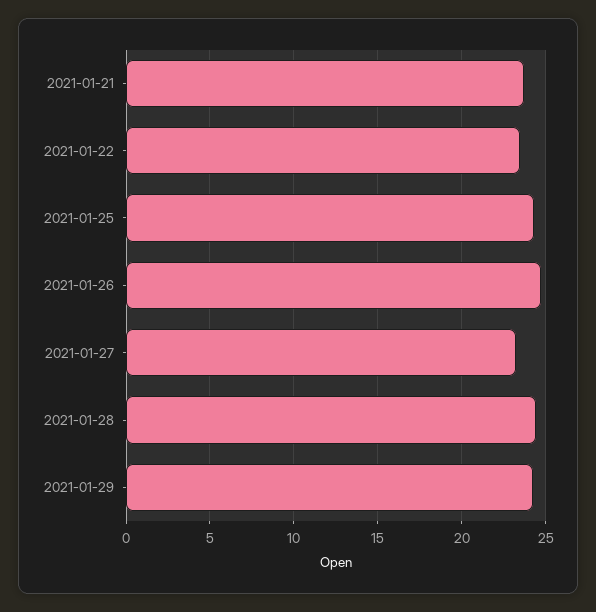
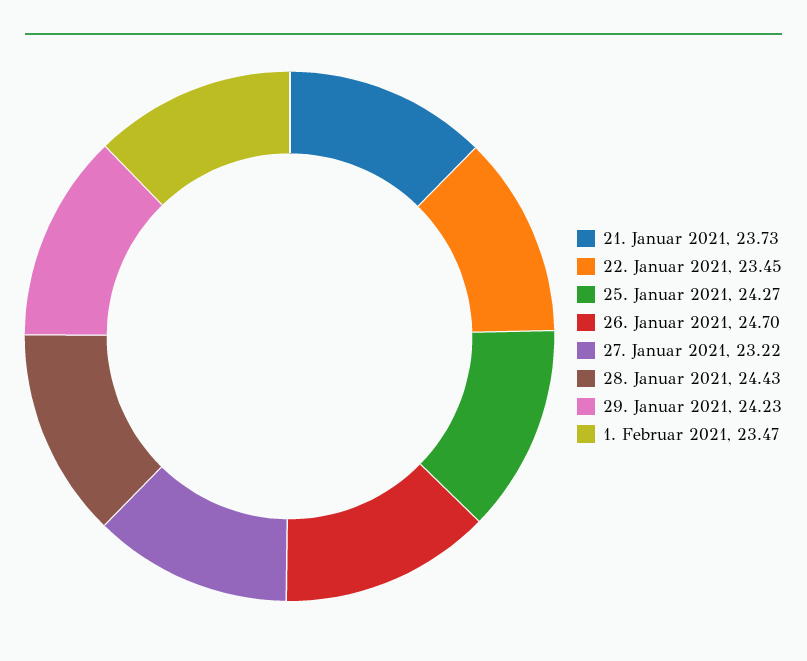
1. Februar 2021: none -> 23.47

